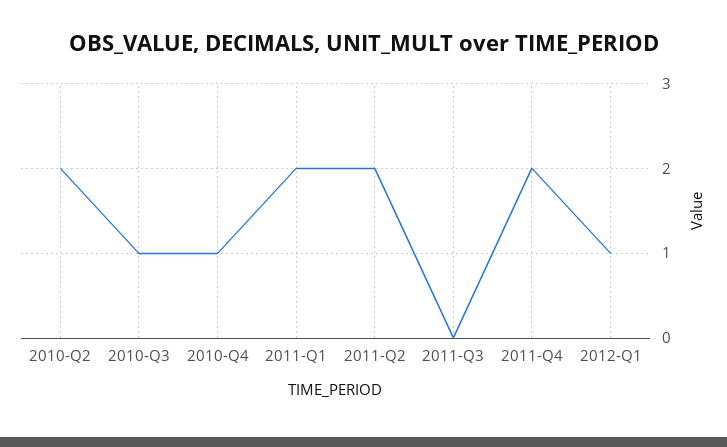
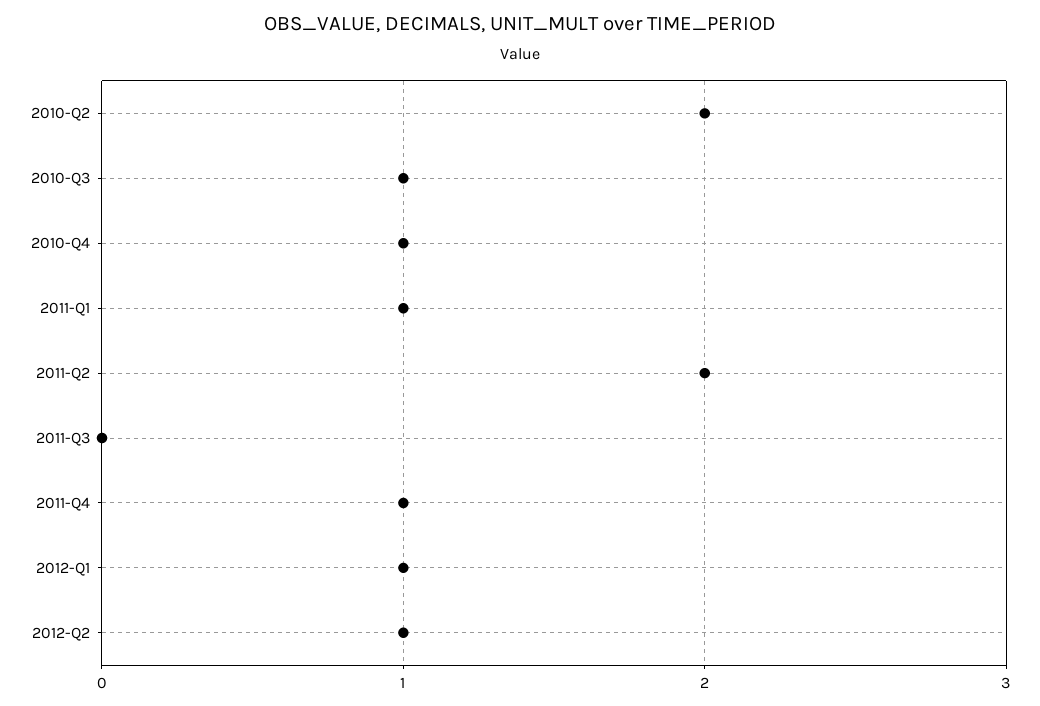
2011-Q1: 2 -> 1
2011-Q4: 2 -> 1
2012-Q2: none -> 1

